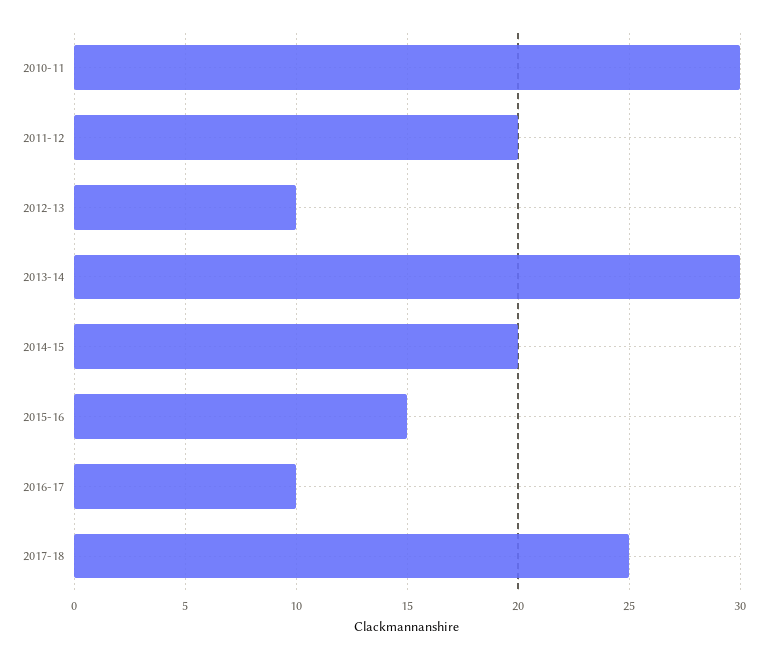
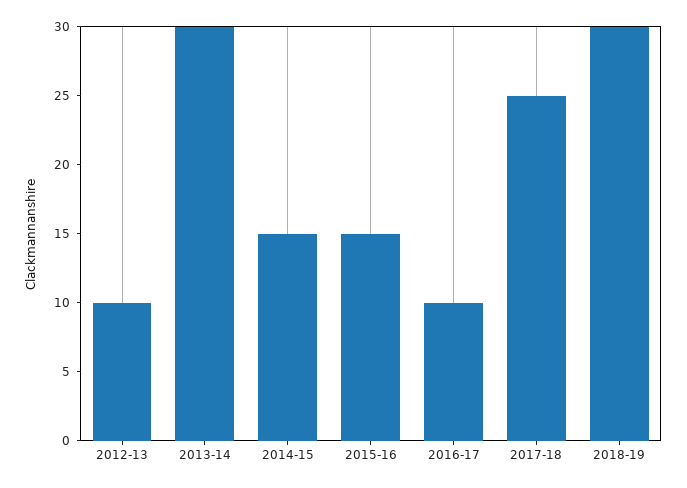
2010-11: 30 -> none
2011-12: 20 -> none
2014-15: 20 -> 15
2018-19: none -> 30

